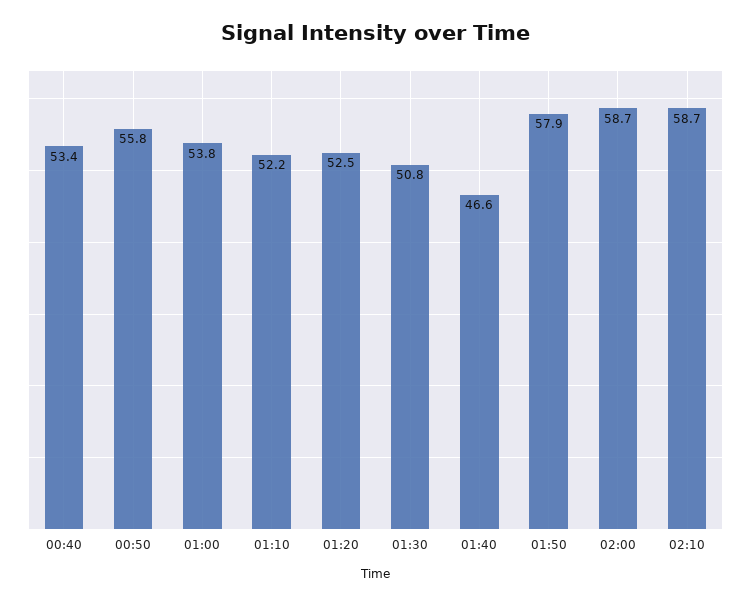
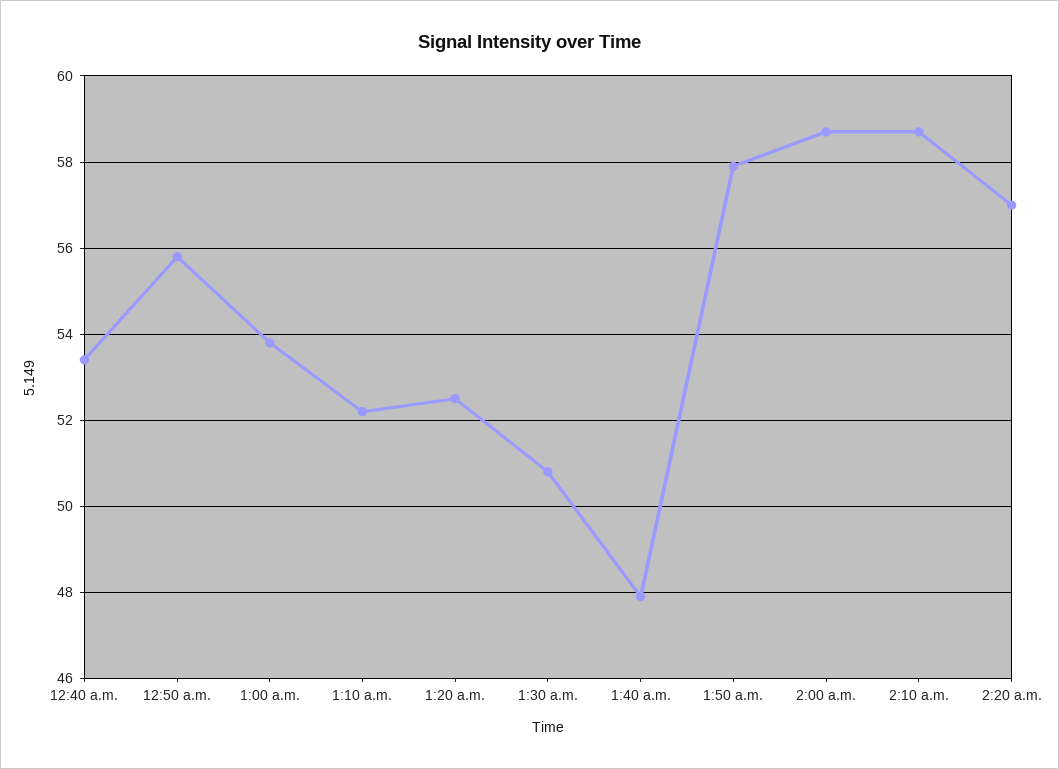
01:40: 46.6 -> 48
2:20 a.m.: none -> 57

